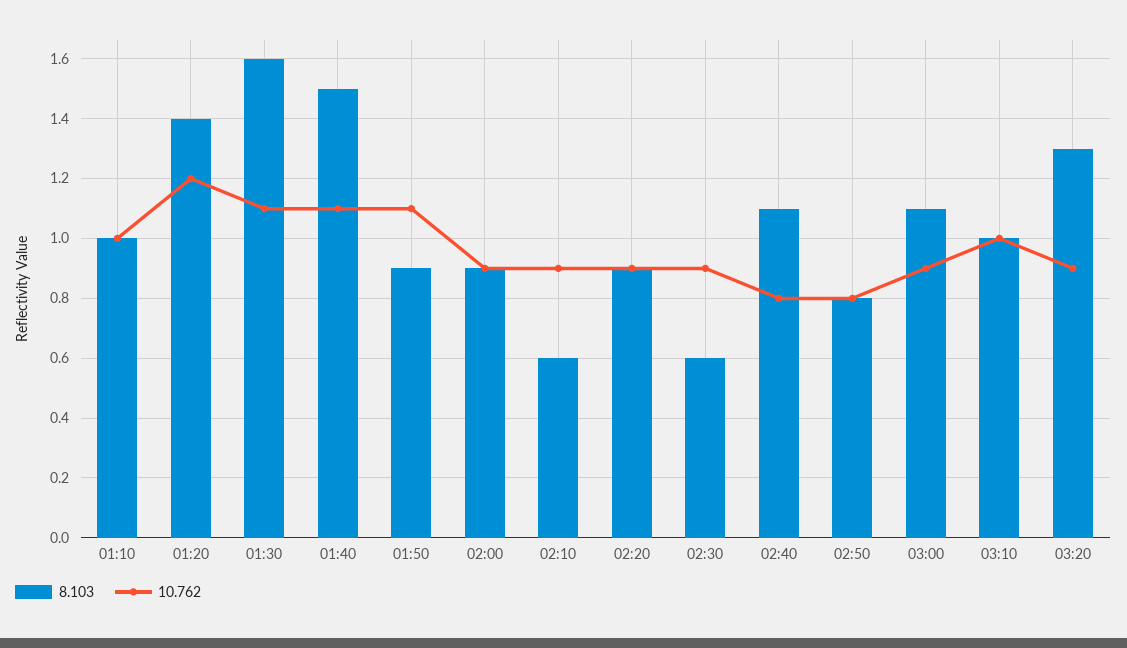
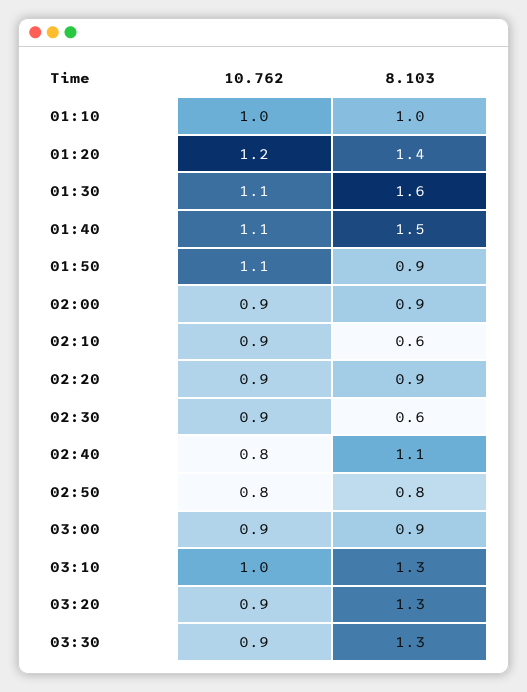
8.103, 03:00: 1.1 -> 0.9
8.103, 03:10: 1 -> 1.3
10.762, 03:30: none -> 0.9
8.103, 03:30: none -> 1.3

